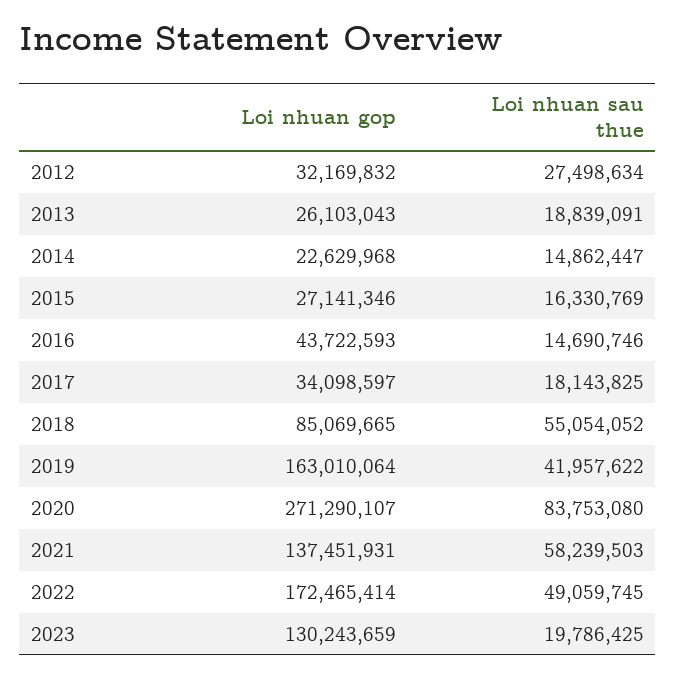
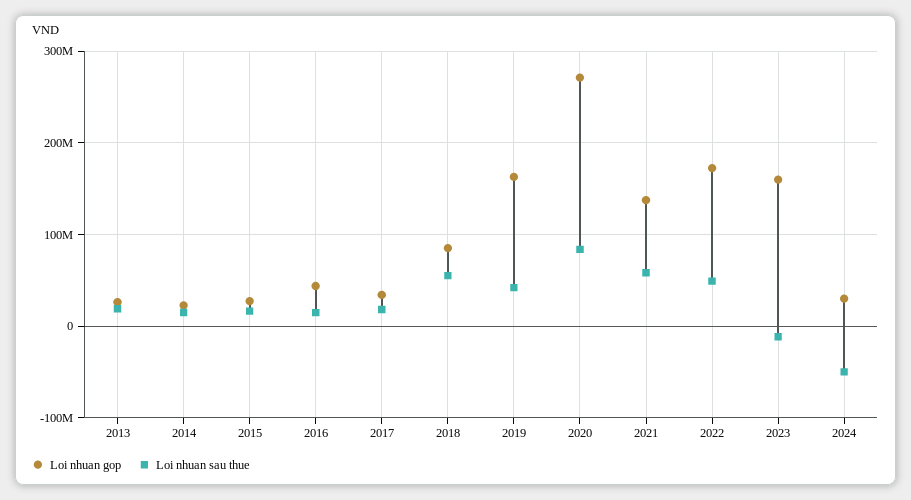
Loi nhuan gop, 2012: 32169832 -> none
Loi nhuan sau thue, 2012: 27498634 -> none
Loi nhuan gop, 2023: 130243659 -> 160000000
Loi nhuan sau thue, 2023: 19786425 -> -10000000
Loi nhuan gop, 2024: none -> 30000000
Loi nhuan sau thue, 2024: none -> -50000000

